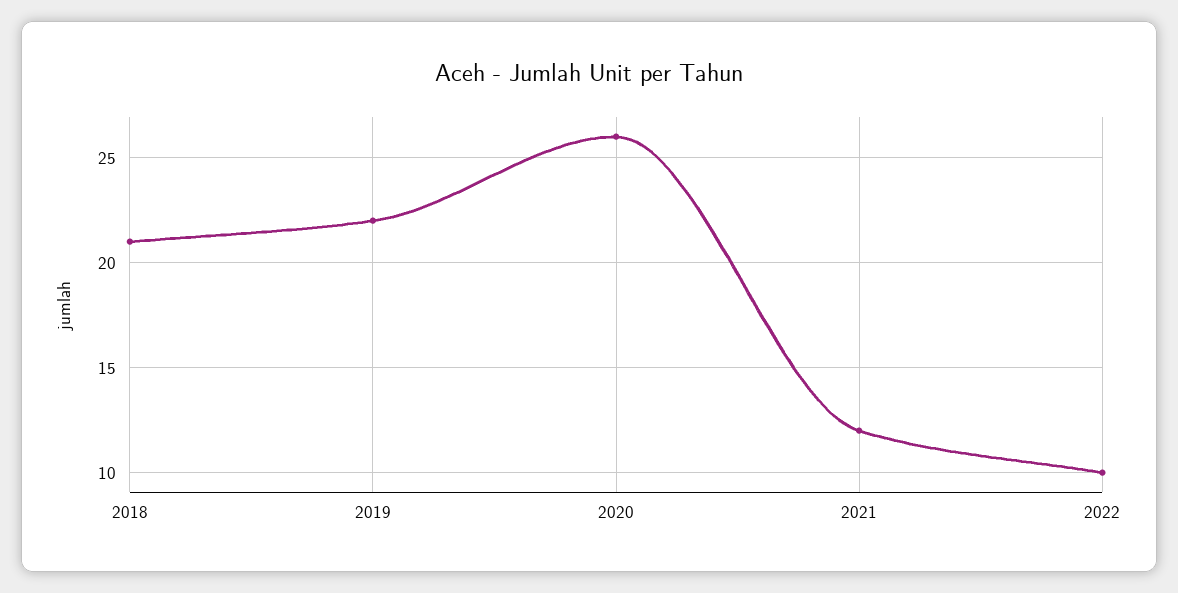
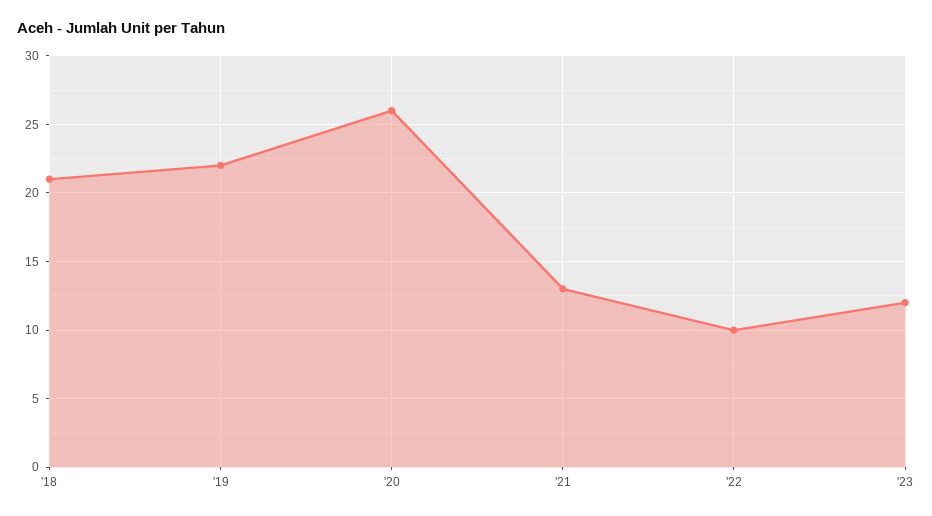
2021: 12 -> 13
'23: none -> 12

